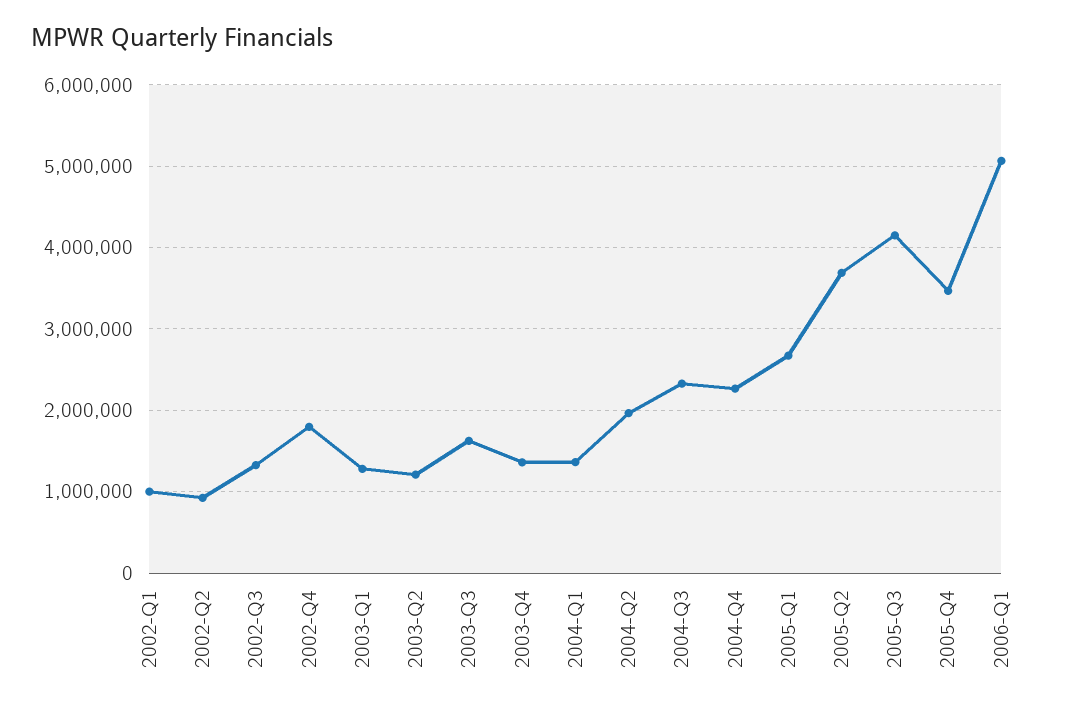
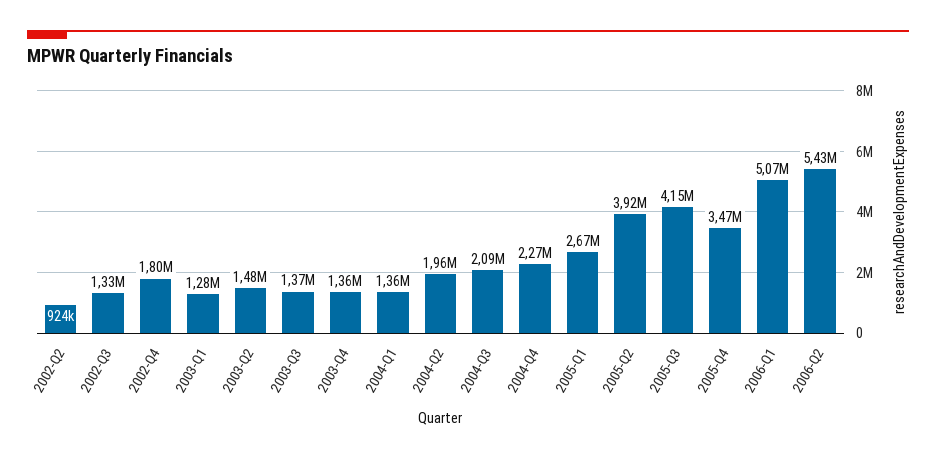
2002-Q1: 1000000 -> none
2003-Q2: 1200000 -> 1480000
2003-Q3: 1600000 -> 1370000
2004-Q3: 2300000 -> 2090000
2005-Q2: 3700000 -> 3920000
2006-Q2: none -> 5430000

